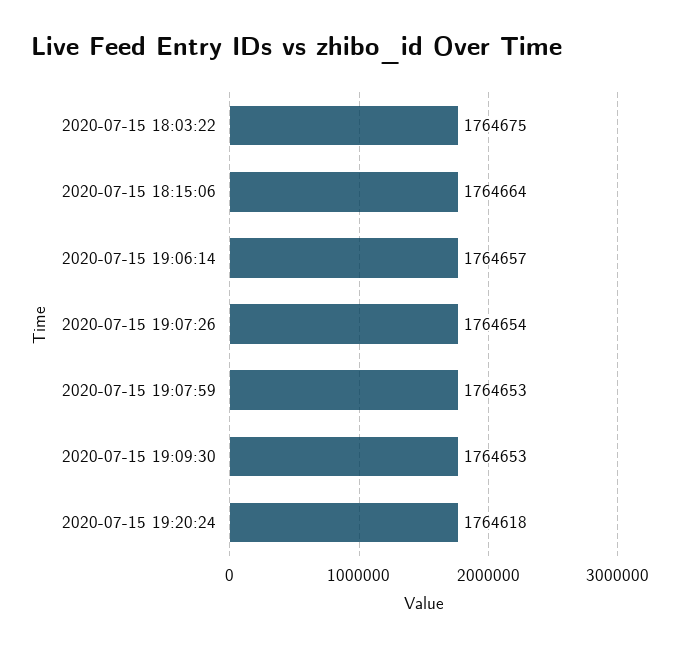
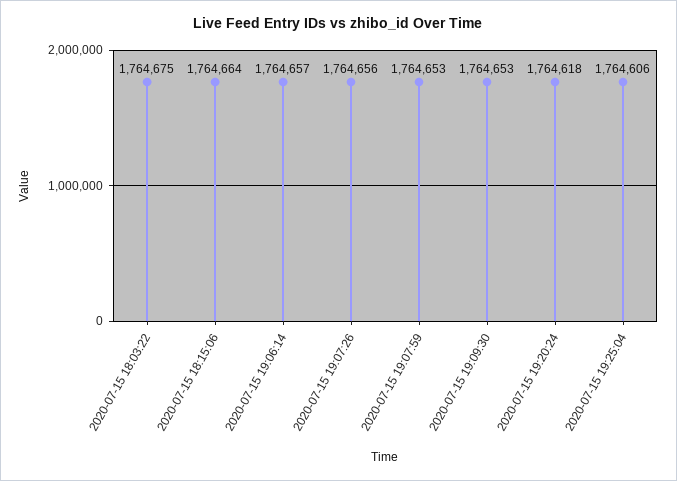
2020-07-15 19:07:26: 1764654 -> 1764656
2020-07-15 19:25:04: none -> 1764606

